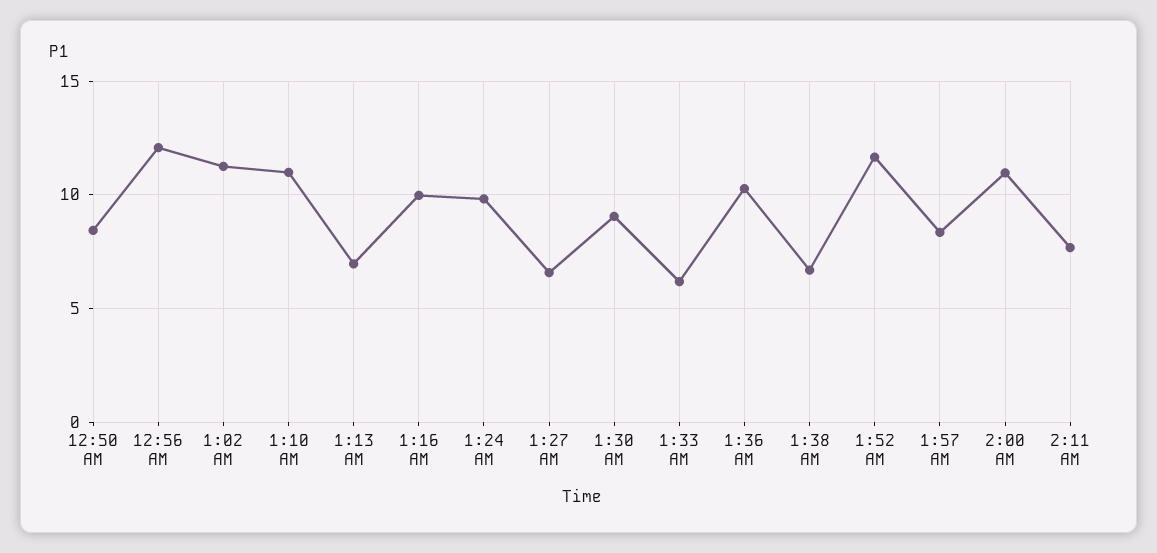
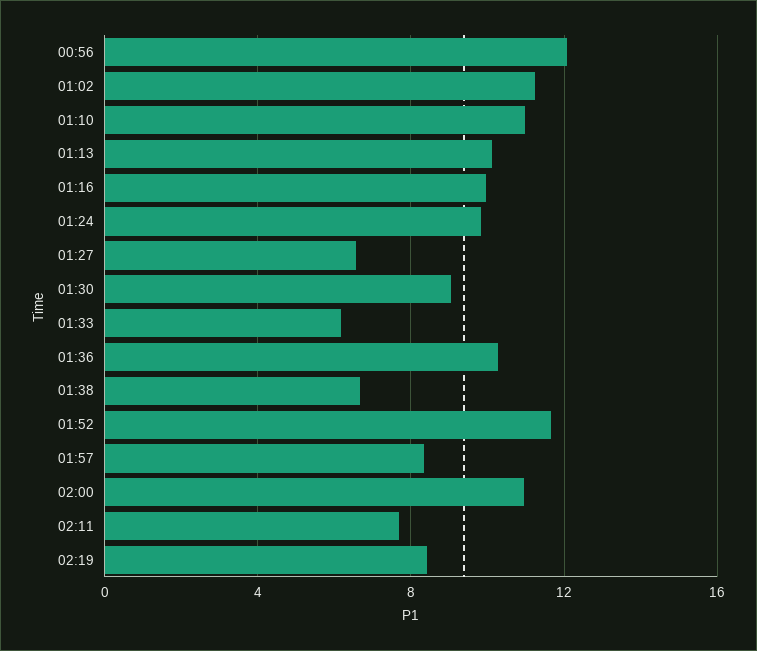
12:50 AM: 8.5 -> none
1:13 AM: 7 -> 10
02:19: none -> 8.5

